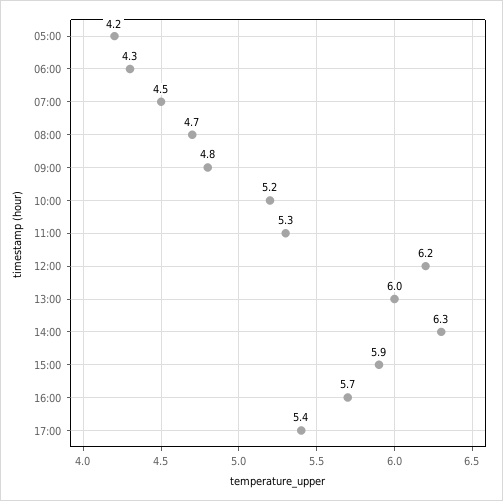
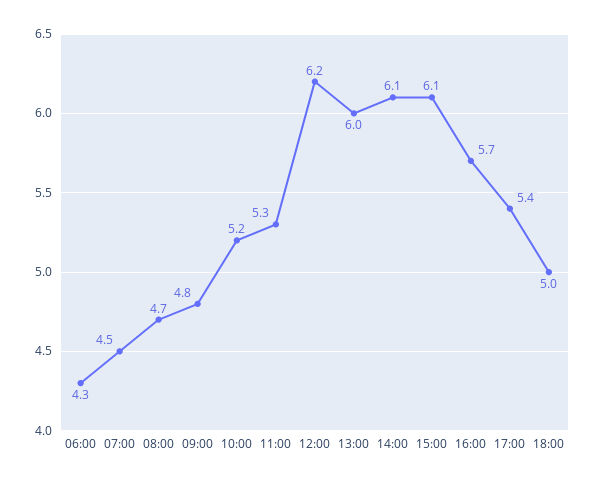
05:00: 4.2 -> none
14:00: 6.3 -> 6.1
15:00: 5.9 -> 6.1
18:00: none -> 5

